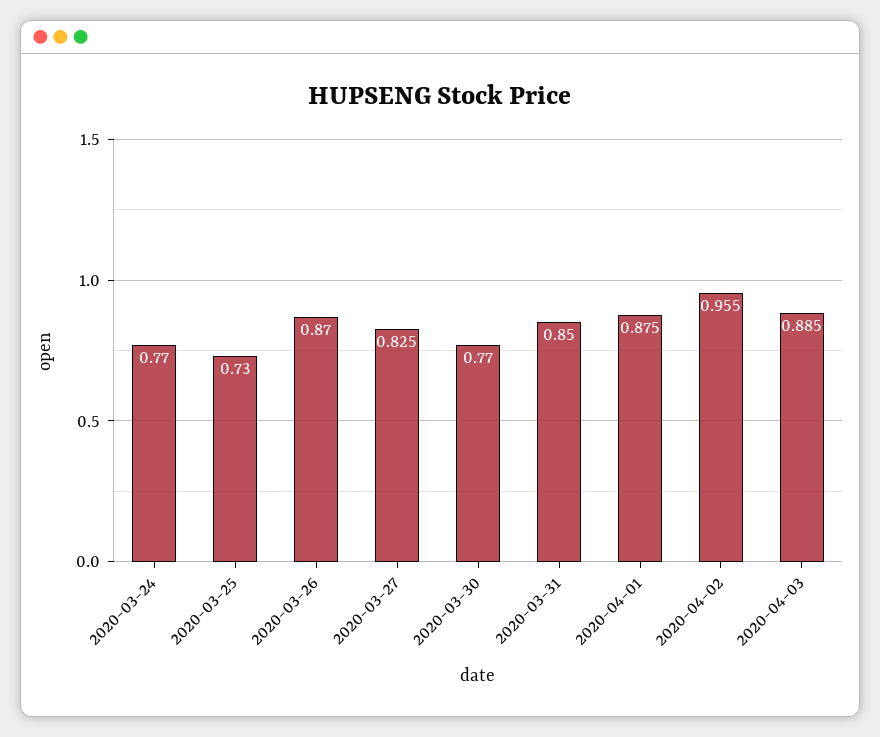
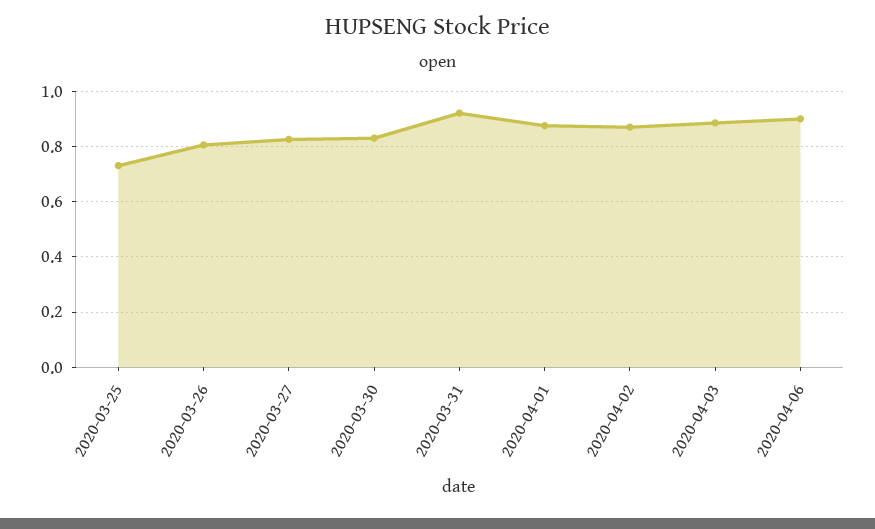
2020-03-24: 0.77 -> none
2020-03-26: 0.87 -> 0.8
2020-03-30: 0.77 -> 0.825
2020-03-31: 0.85 -> 0.925
2020-04-02: 0.955 -> 0.875
2020-04-06: none -> 0.9

